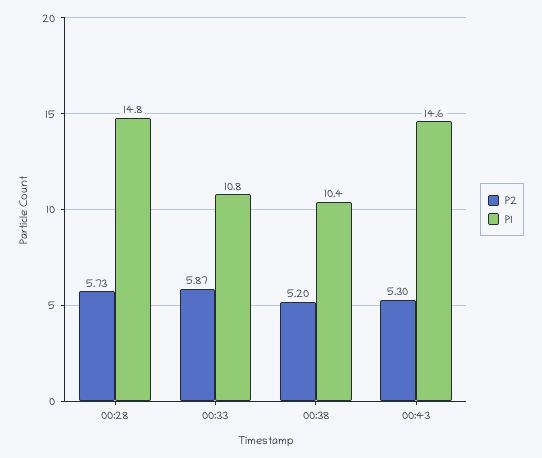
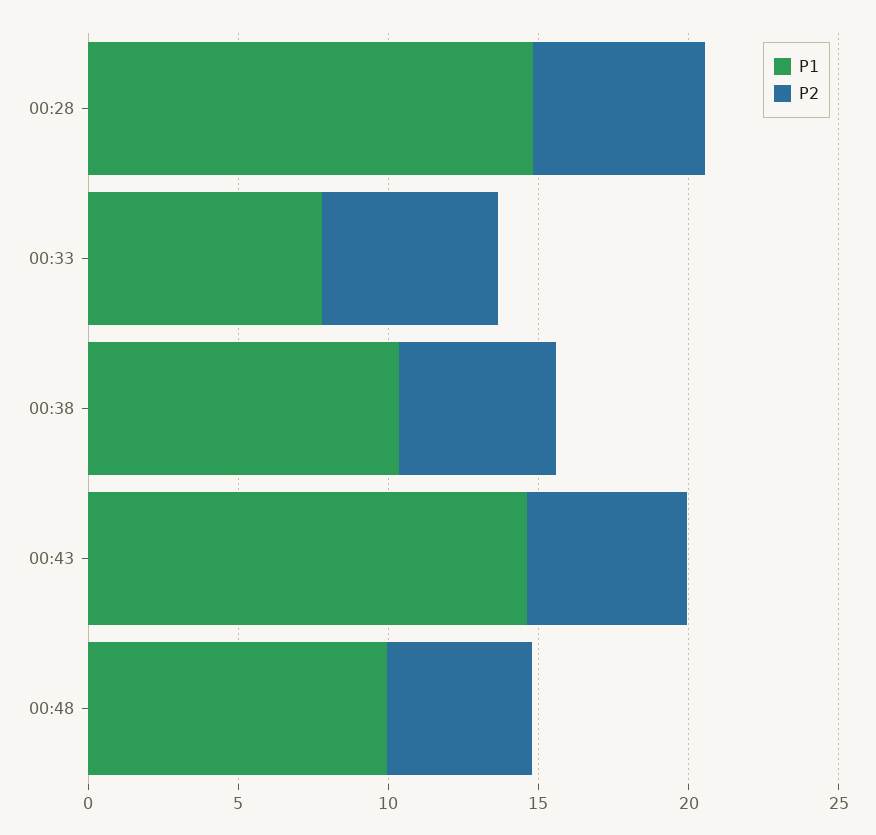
P1, 00:33: 10.8 -> 8
P1, 00:48: none -> 10
P2, 00:48: none -> 5

